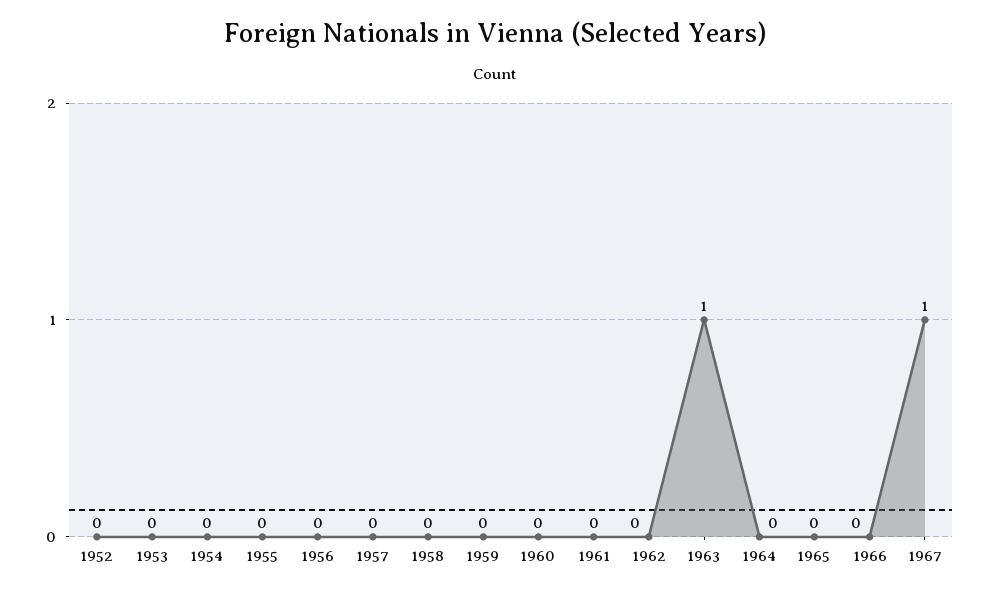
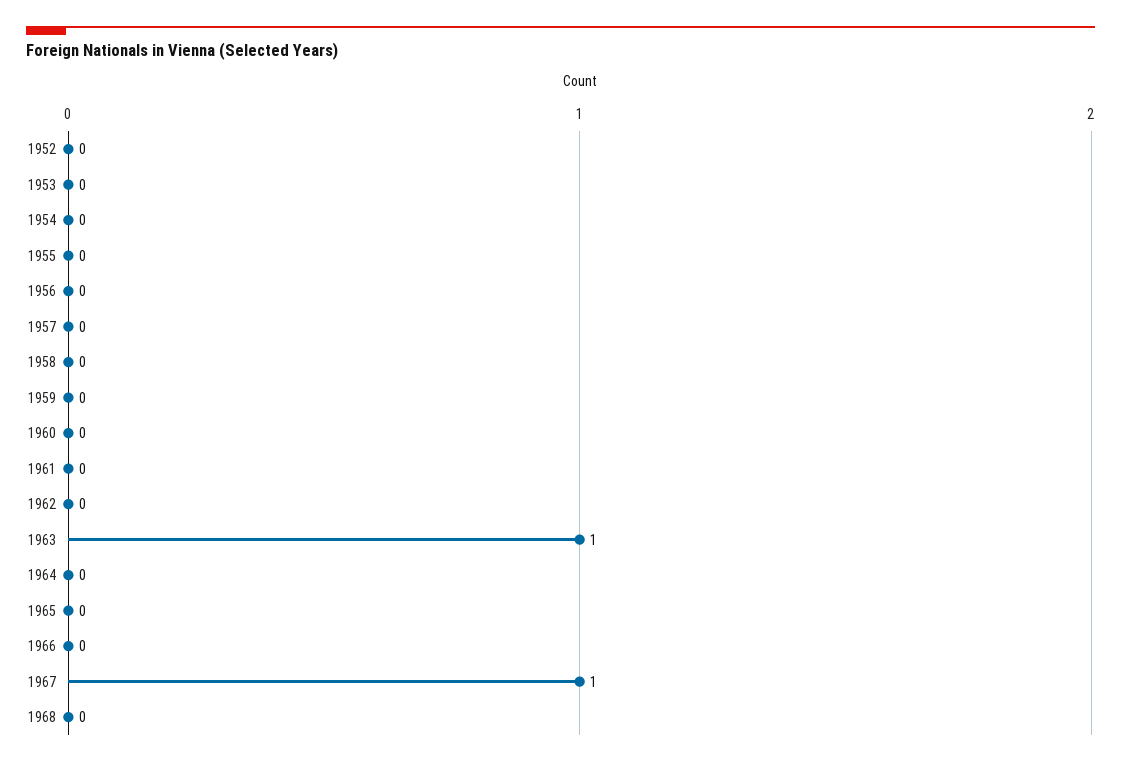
1968: none -> 0

